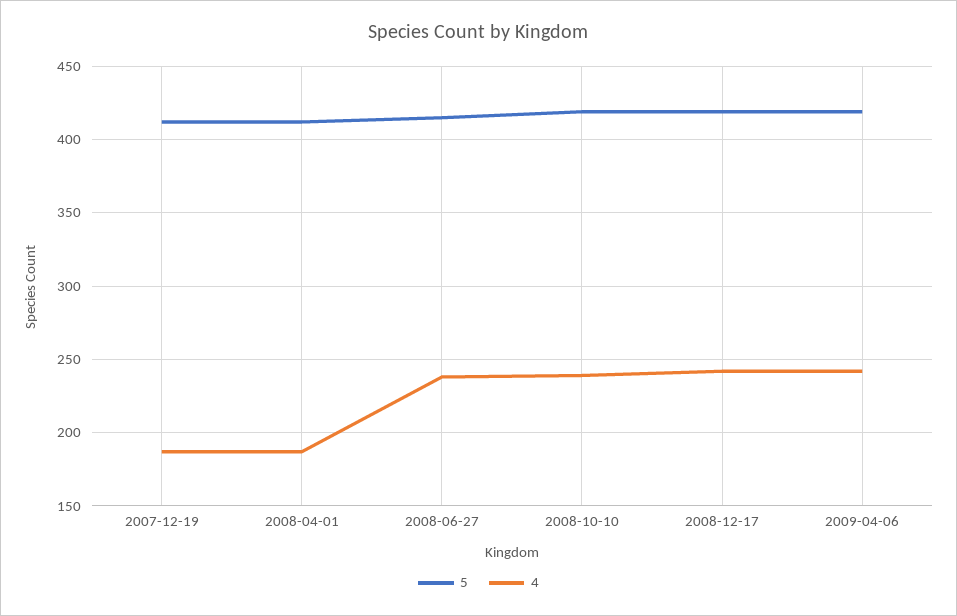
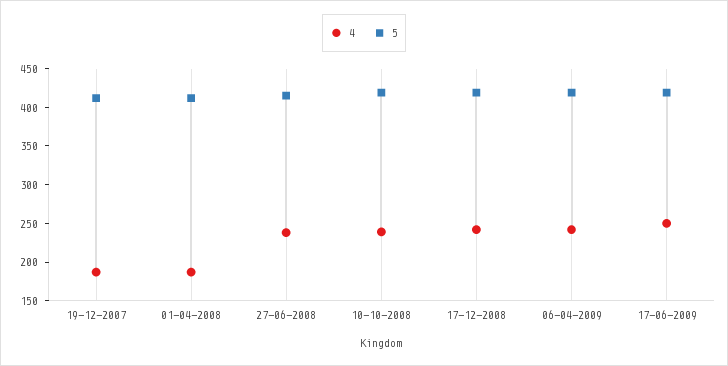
4, 17-06-2009: none -> 250
5, 17-06-2009: none -> 425

